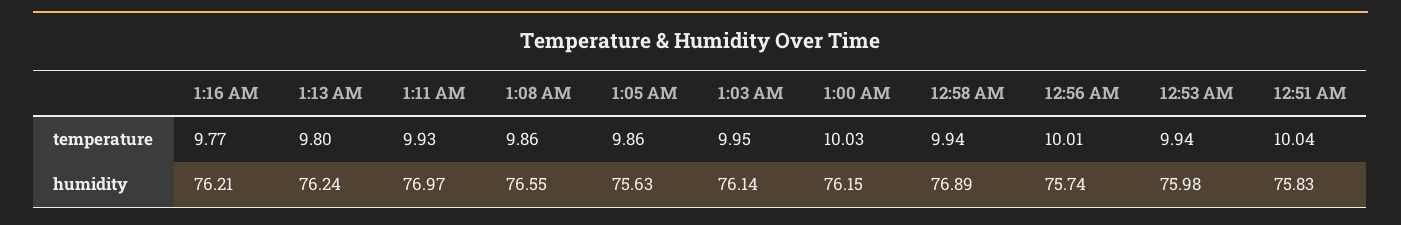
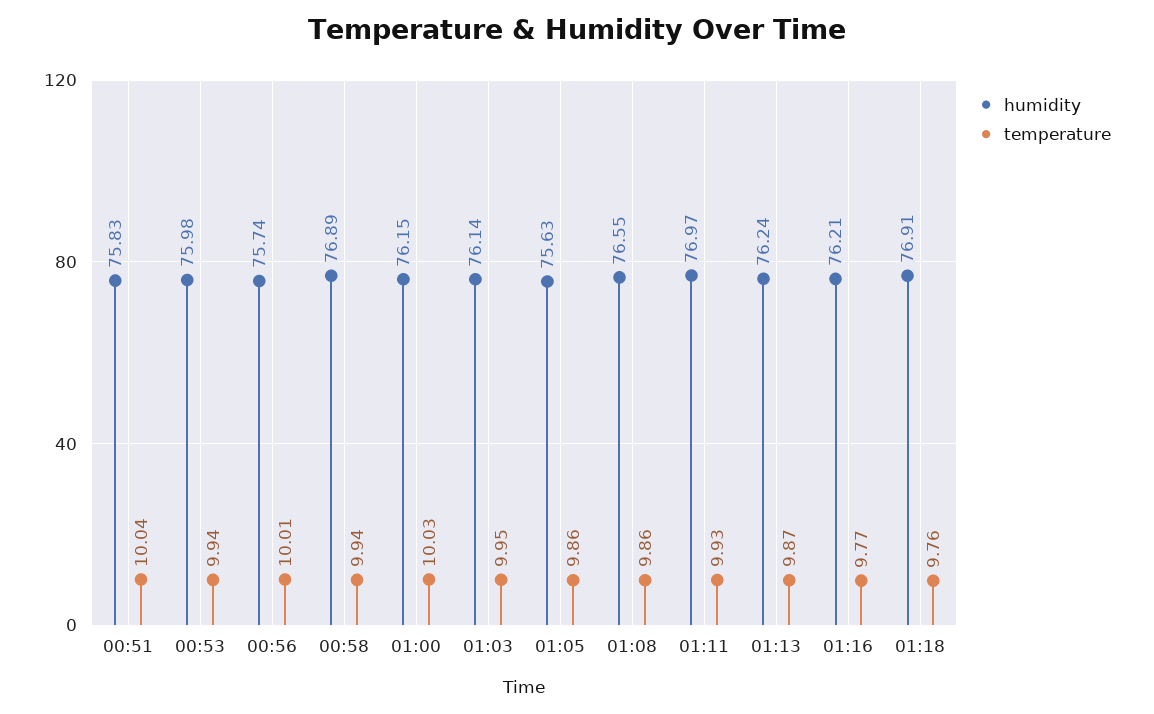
temperature, 1:13 AM: 9.8 -> 9.87
humidity, 01:18: none -> 76.91
temperature, 01:18: none -> 9.76

